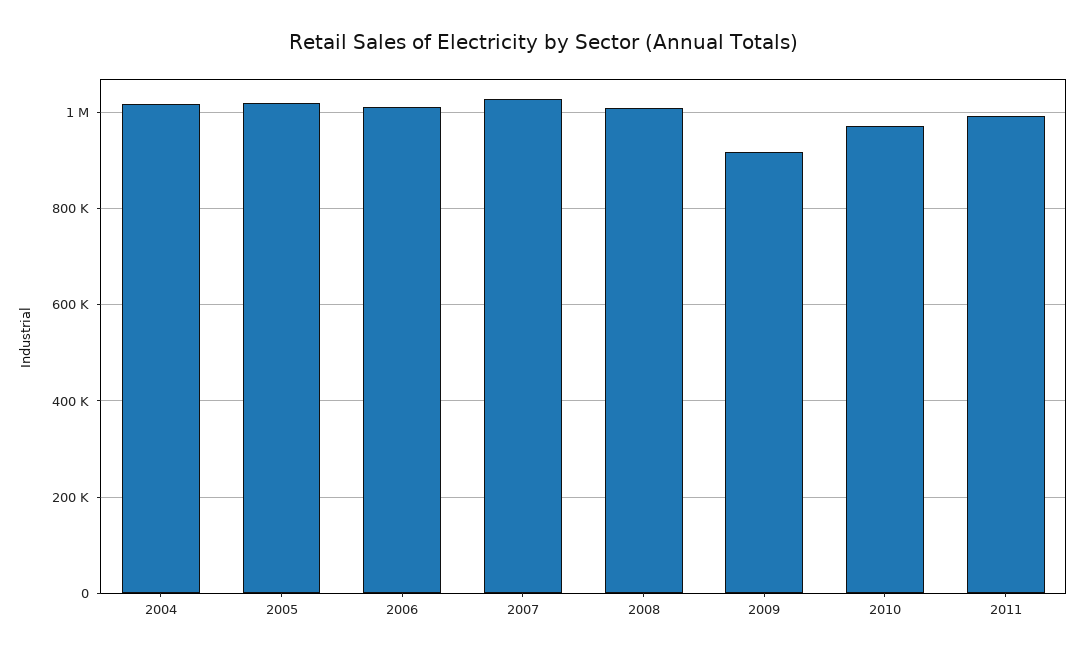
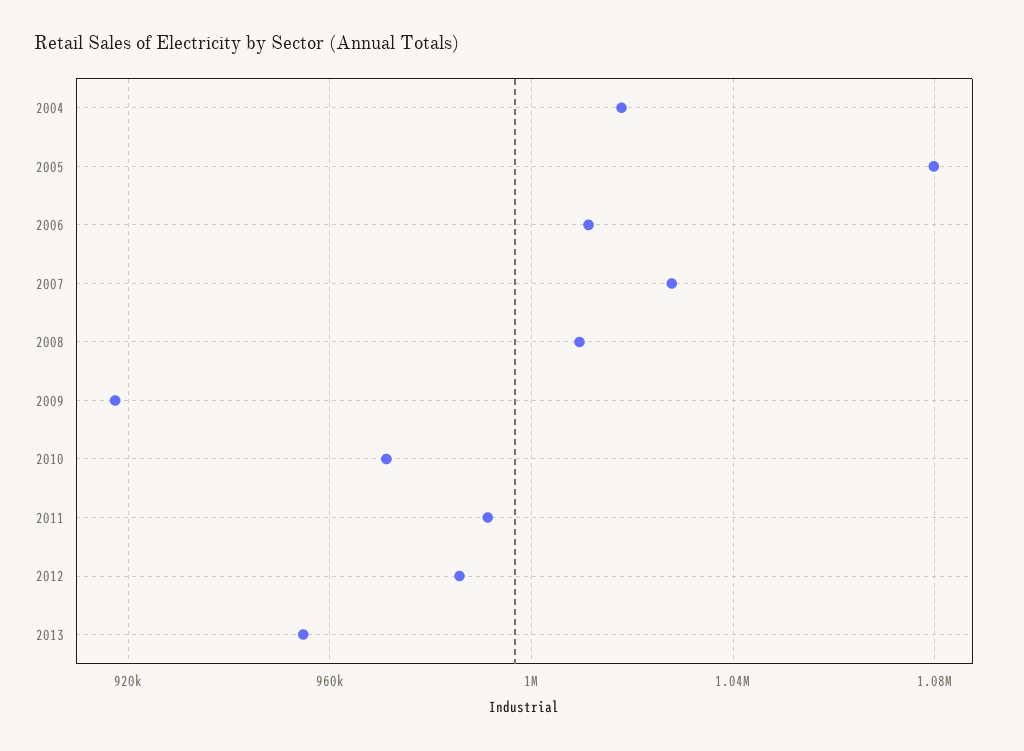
2005: 1020000 -> 1080000
2012: none -> 985000
2013: none -> 955000

